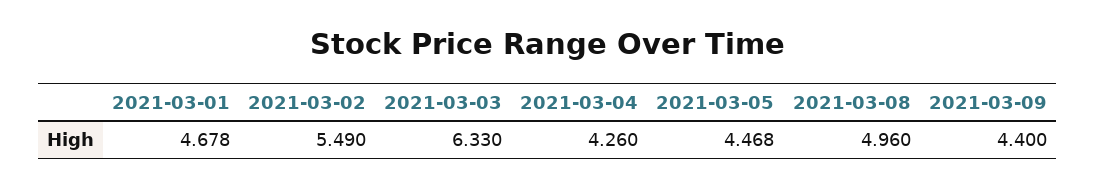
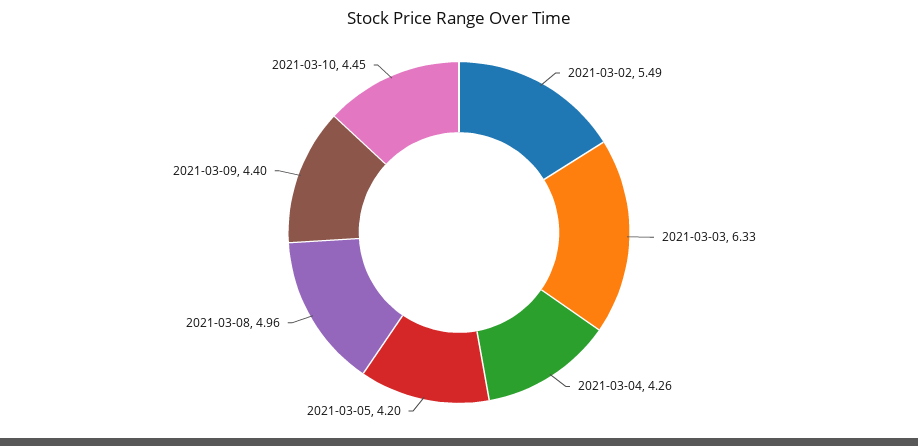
2021-03-01: 4.678 -> none
2021-03-05: 4.468 -> 4.2
2021-03-10: none -> 4.45

